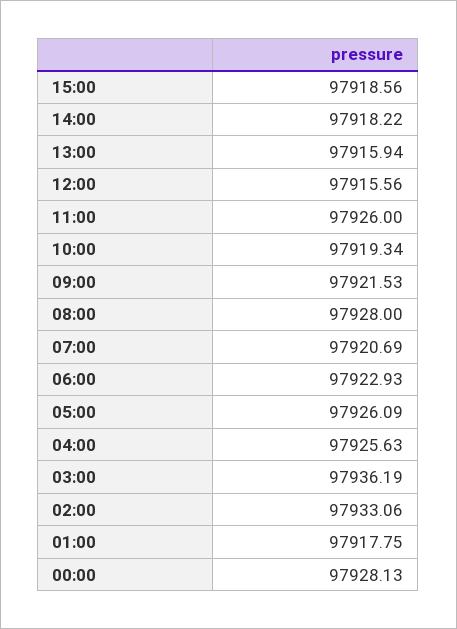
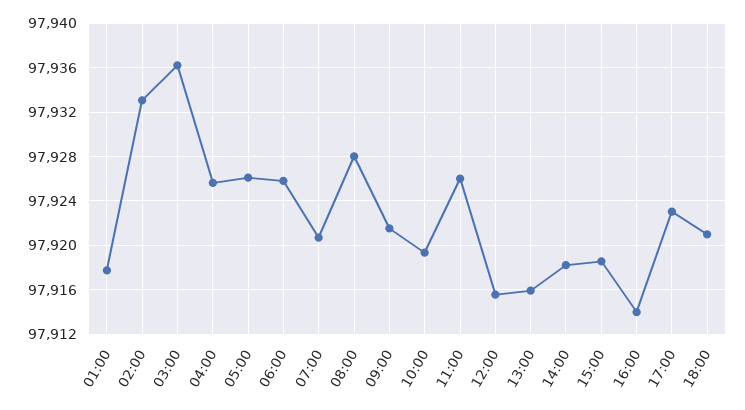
06:00: 97922.93 -> 97926
00:00: 97928.13 -> none
16:00: none -> 97914
17:00: none -> 97923
18:00: none -> 97921

